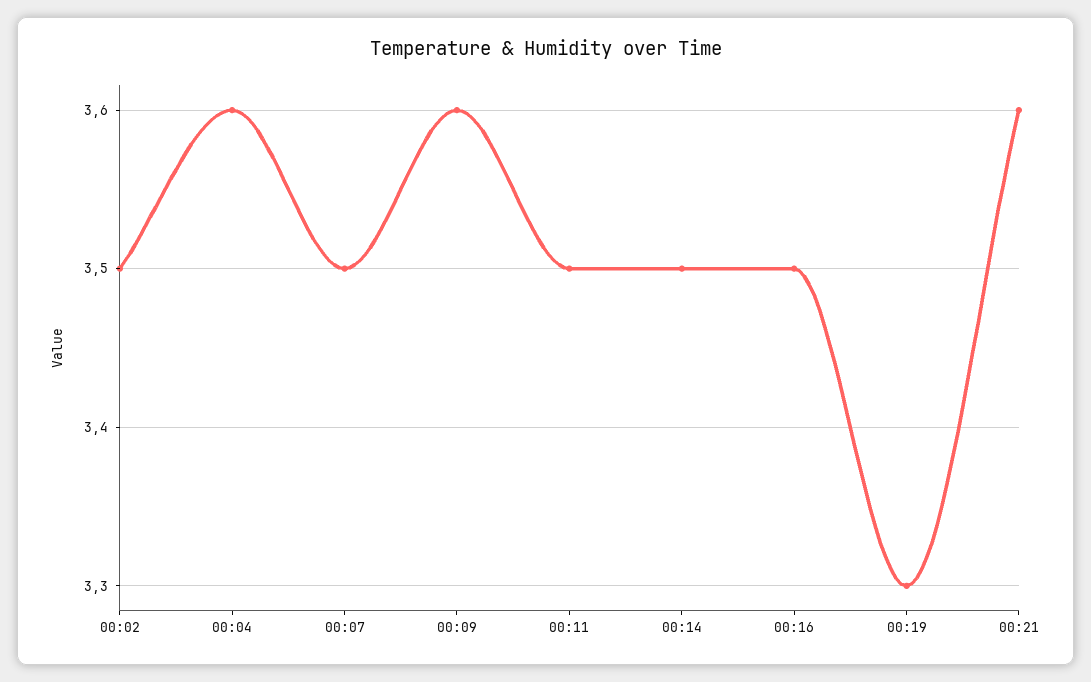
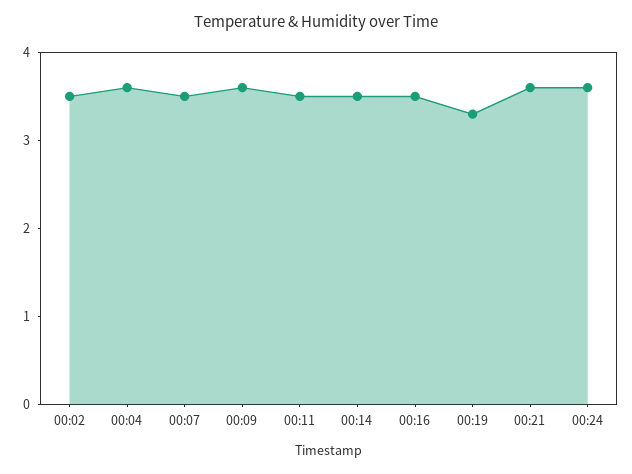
00:24: none -> 3.6

